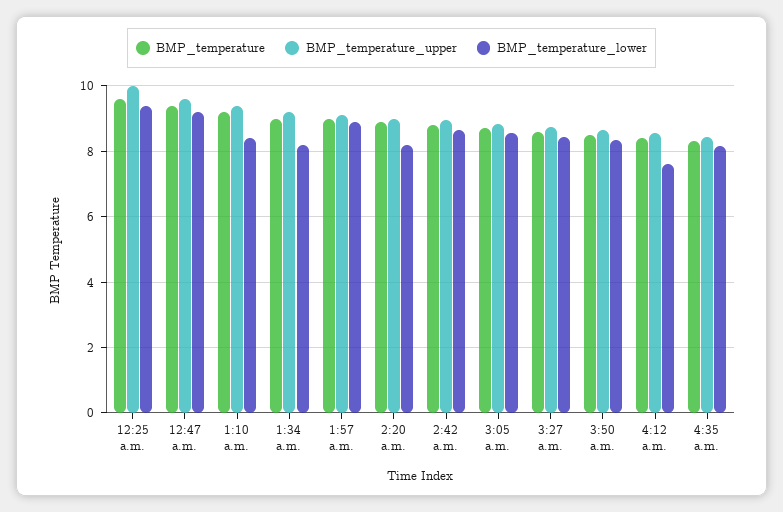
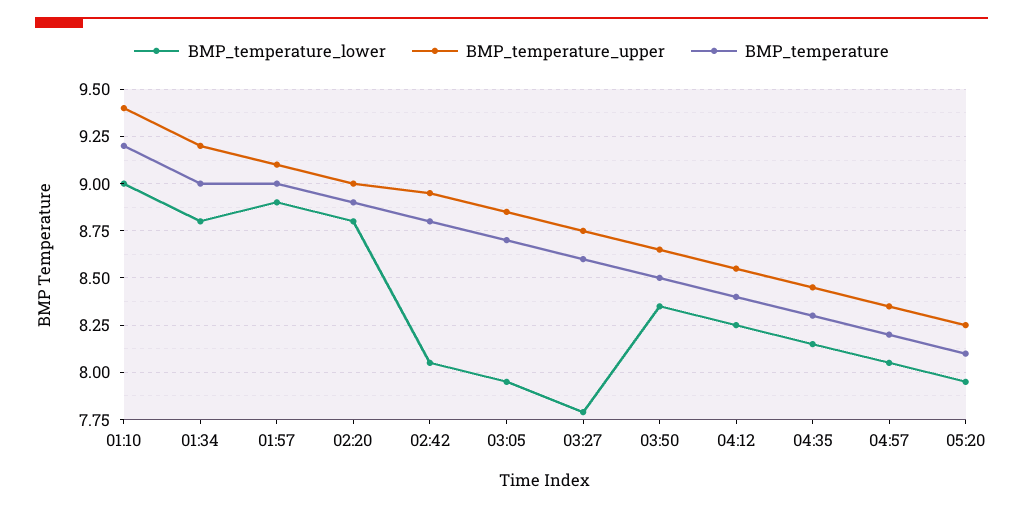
BMP_temperature, 12:25 a.m.: 9.6 -> none
BMP_temperature_upper, 12:25 a.m.: 10 -> none
BMP_temperature_lower, 12:25 a.m.: 9.4 -> none
BMP_temperature, 12:47 a.m.: 9.4 -> none
BMP_temperature_upper, 12:47 a.m.: 9.6 -> none
BMP_temperature_lower, 12:47 a.m.: 9.2 -> none
BMP_temperature_lower, 1:10 a.m.: 8.4 -> 9
BMP_temperature_lower, 1:34 a.m.: 8.2 -> 8.8
BMP_temperature_lower, 2:20 a.m.: 8.2 -> 8.8
BMP_temperature_lower, 2:42 a.m.: 8.6 -> 8.05
BMP_temperature_lower, 3:05 a.m.: 8.6 -> 7.95
BMP_temperature_lower, 3:27 a.m.: 8.4 -> 7.8
BMP_temperature_lower, 4:12 a.m.: 7.6 -> 8.25
BMP_temperature_lower, 04:57: none -> 8.05
BMP_temperature_upper, 04:57: none -> 8.35
BMP_temperature, 04:57: none -> 8.2
BMP_temperature_lower, 05:20: none -> 7.95
BMP_temperature_upper, 05:20: none -> 8.25
BMP_temperature, 05:20: none -> 8.1

